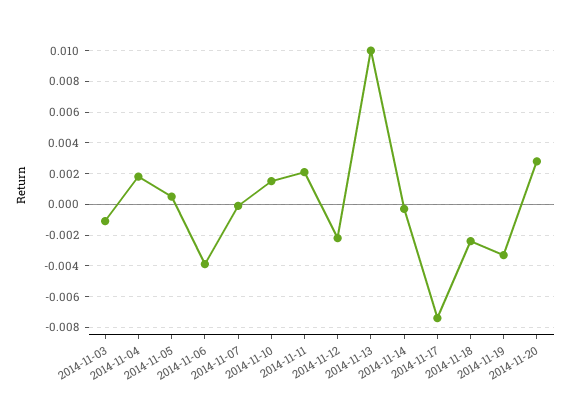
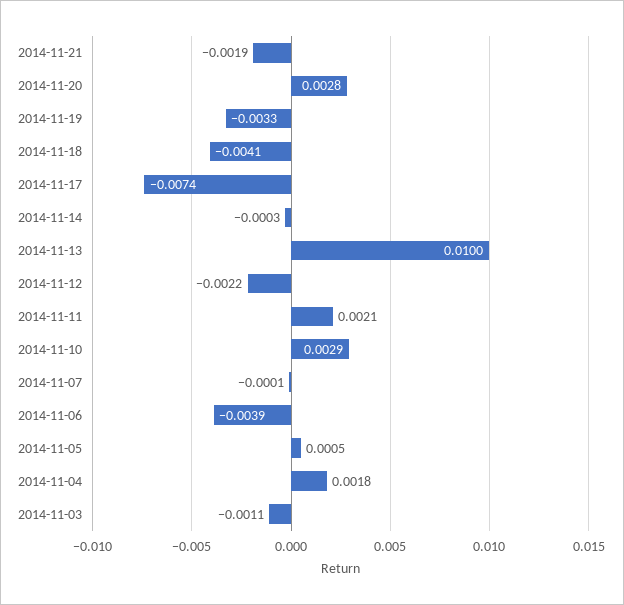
2014-11-10: 0.0015 -> 0.0029
2014-11-18: -0.0025 -> -0.0041
2014-11-21: none -> -0.0019

